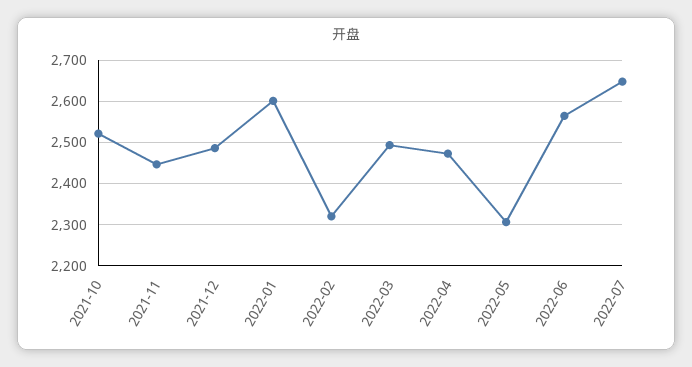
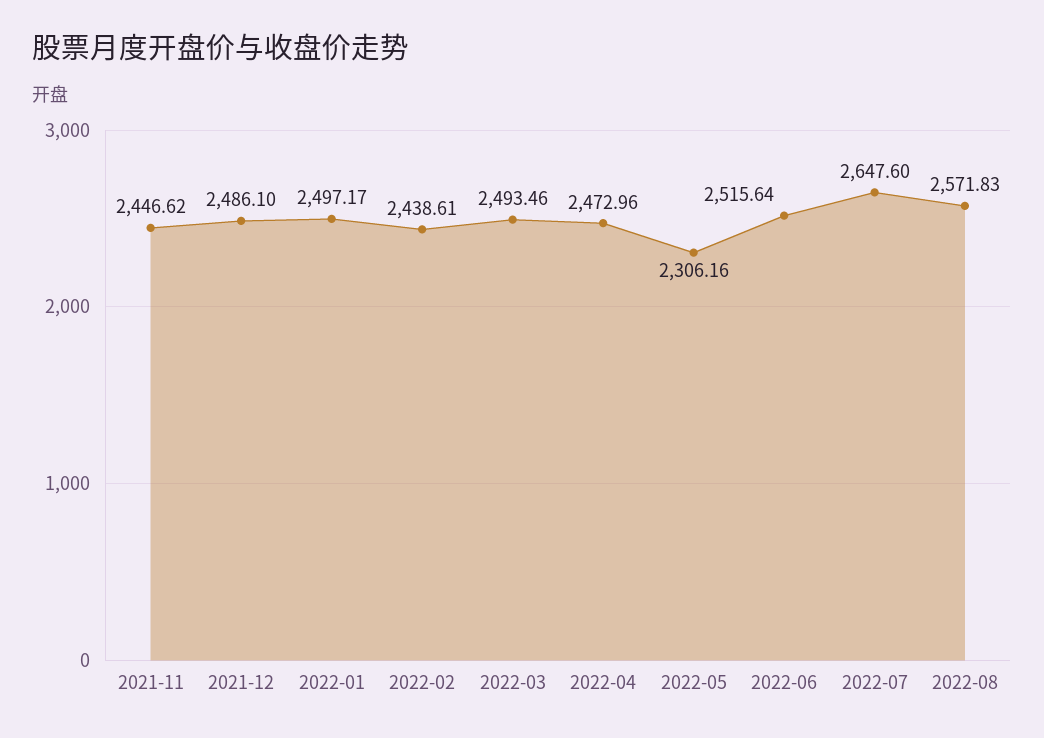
2021-10: 2520 -> none
2022-01: 2600 -> 2497.17
2022-02: 2320 -> 2438.61
2022-06: 2560 -> 2515.64
2022-08: none -> 2571.83

